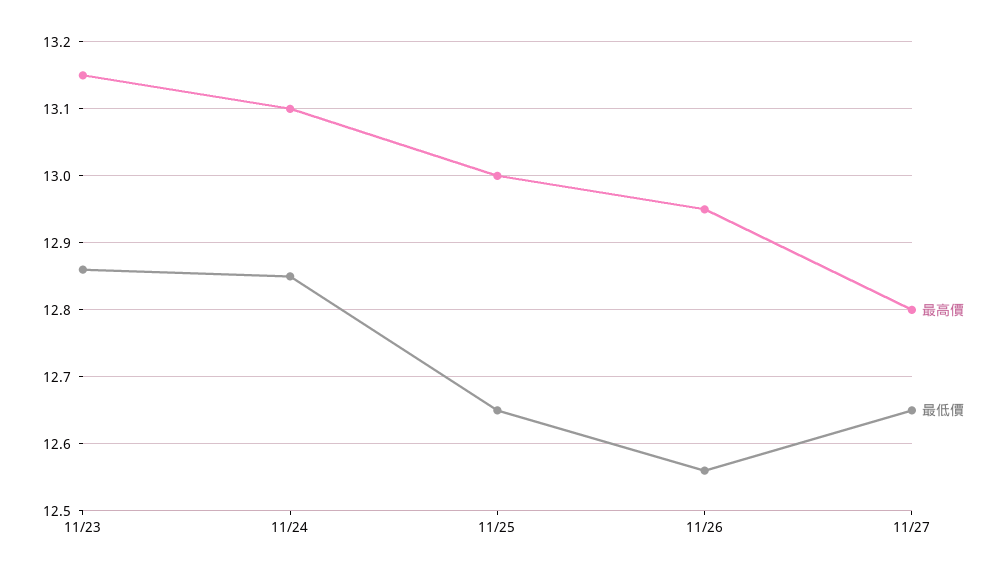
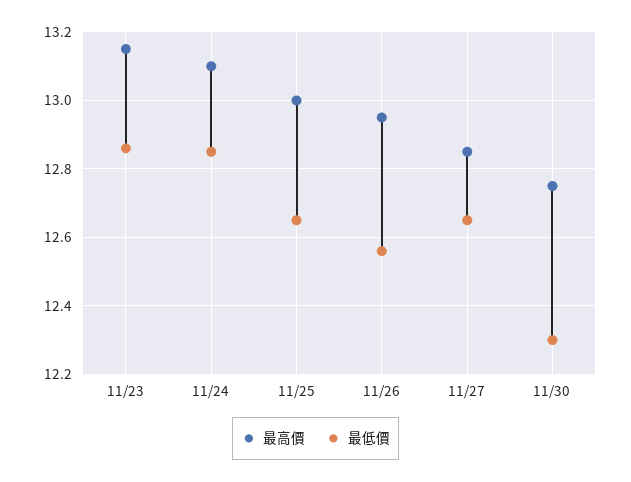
最高價, 11/27: 12.8 -> 12.85
最高價, 11/30: none -> 12.75
最低價, 11/30: none -> 12.3

